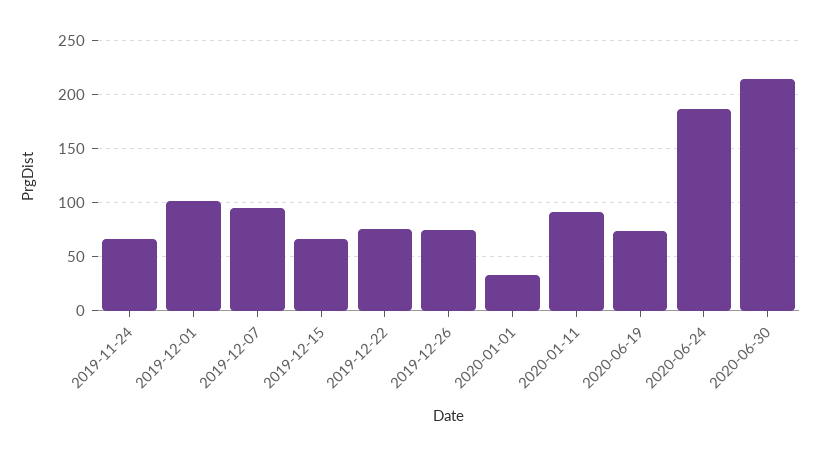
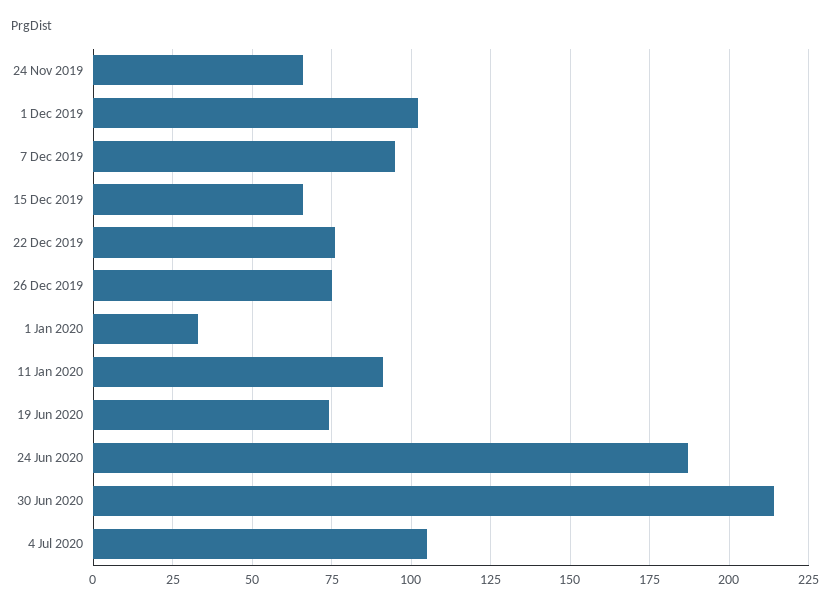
4 Jul 2020: none -> 105

